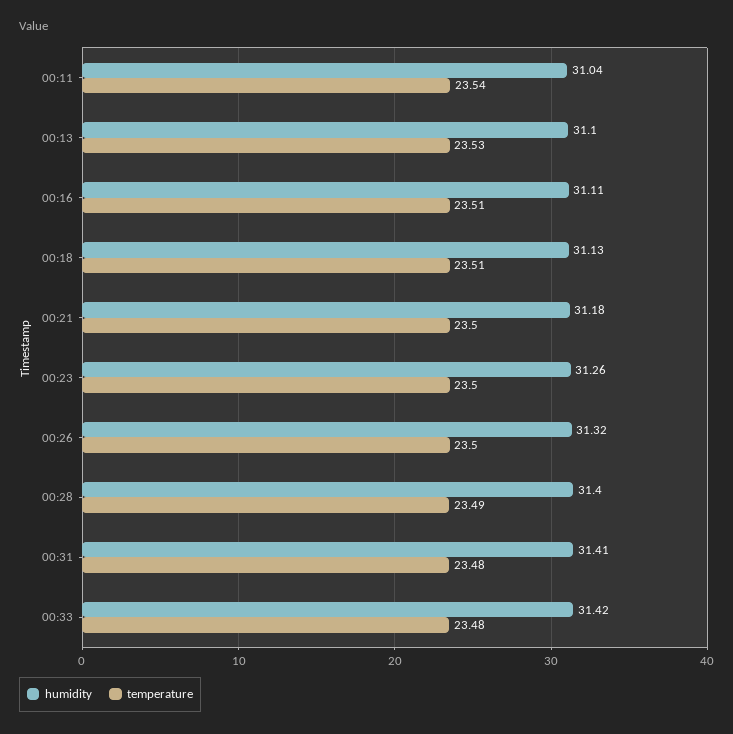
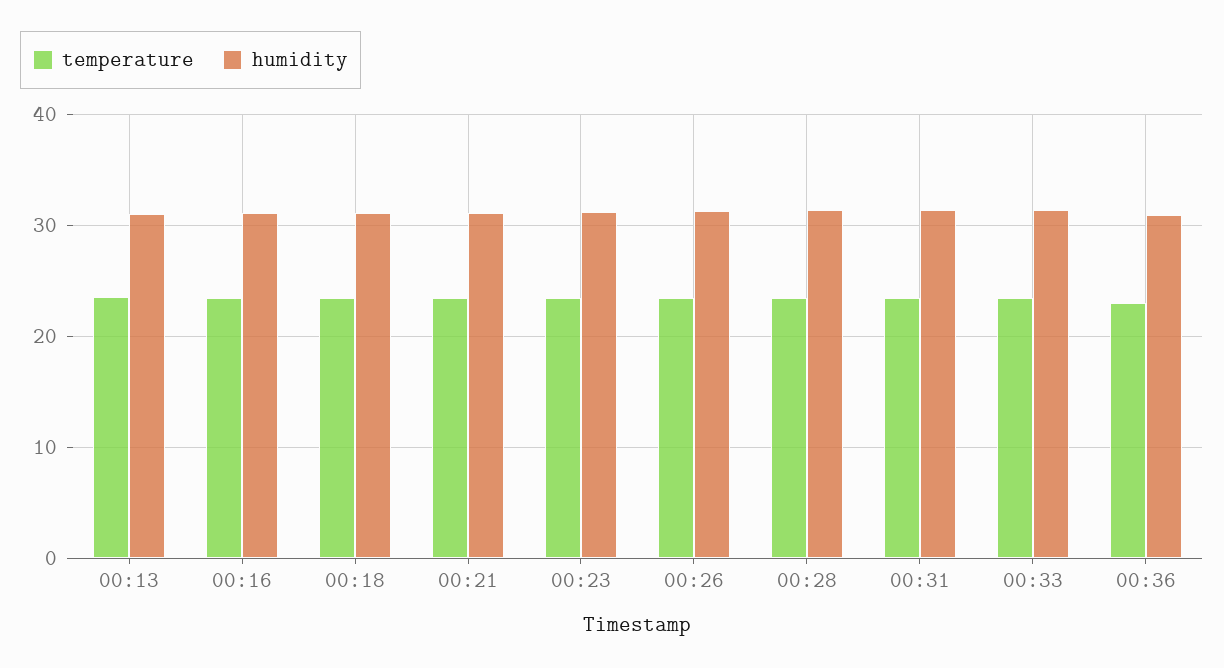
humidity, 00:11: 31.04 -> none
temperature, 00:11: 23.54 -> none
temperature, 00:36: none -> 23
humidity, 00:36: none -> 31

